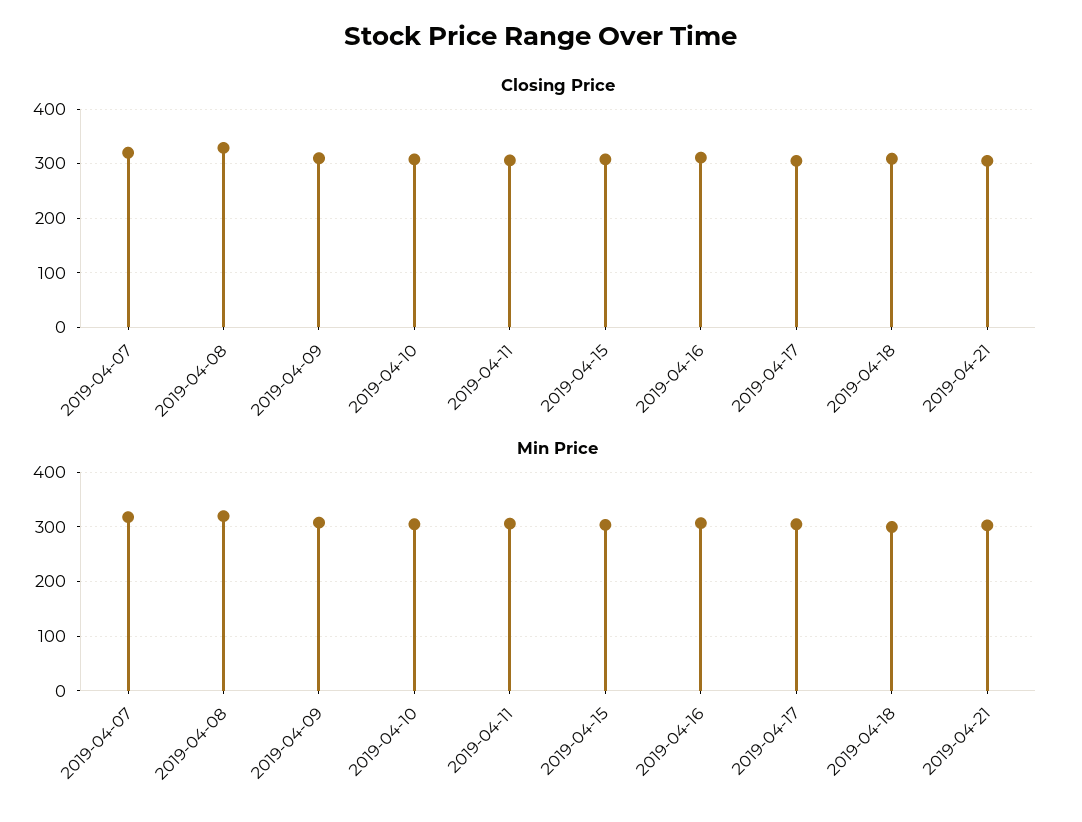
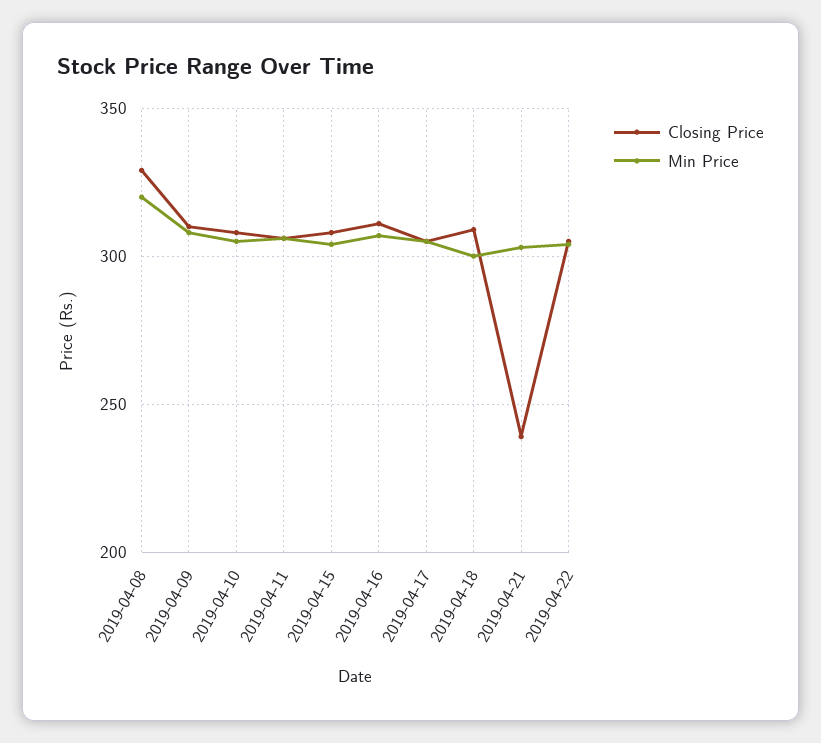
Closing Price, 2019-04-07: 320 -> none
Closing Price, 2019-04-21: 300 -> 240
Min Price, 2019-04-07: 320 -> none
Closing Price, 2019-04-22: none -> 305
Min Price, 2019-04-22: none -> 305

